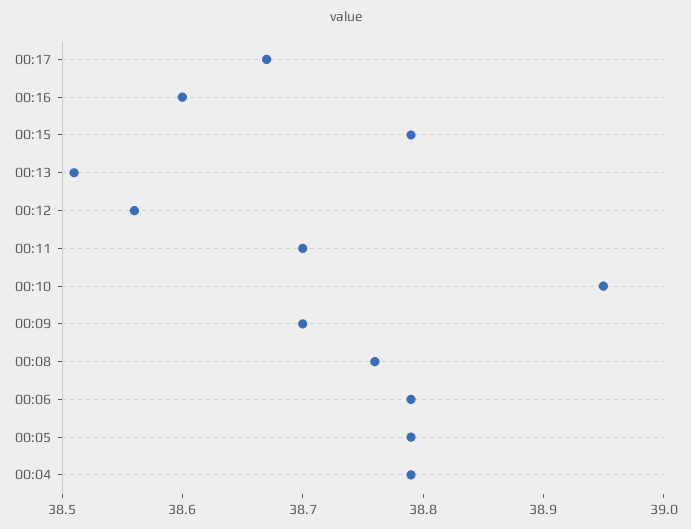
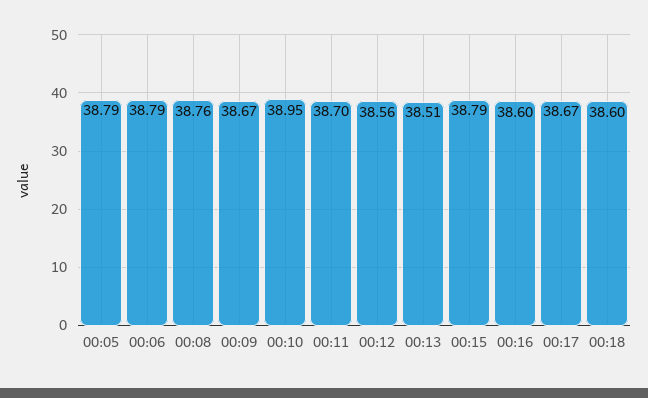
00:09: 38.7 -> 38.67
00:04: 38.79 -> none
00:18: none -> 38.6

